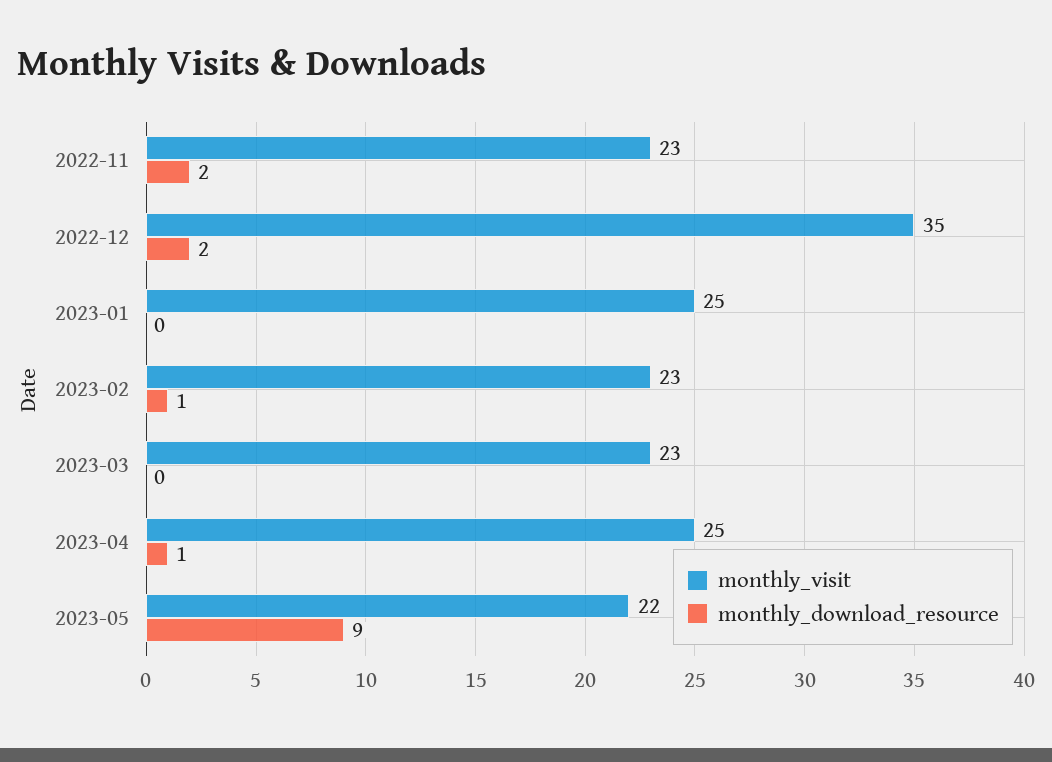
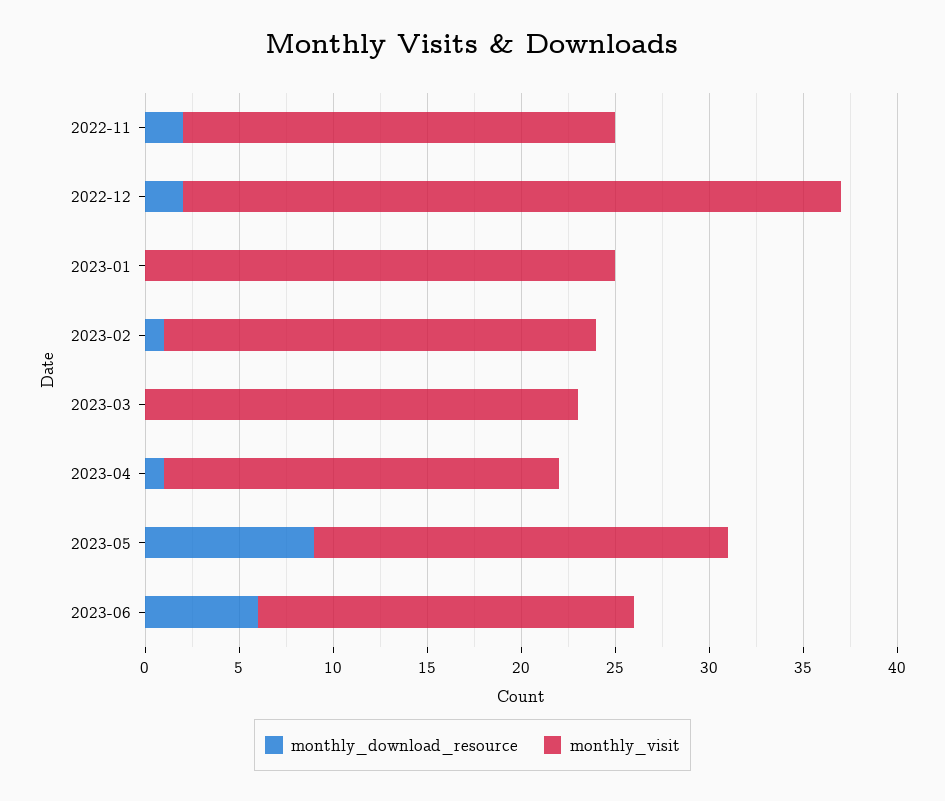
monthly_visit, 2023-04: 25 -> 21
monthly_download_resource, 2023-06: none -> 6
monthly_visit, 2023-06: none -> 20

